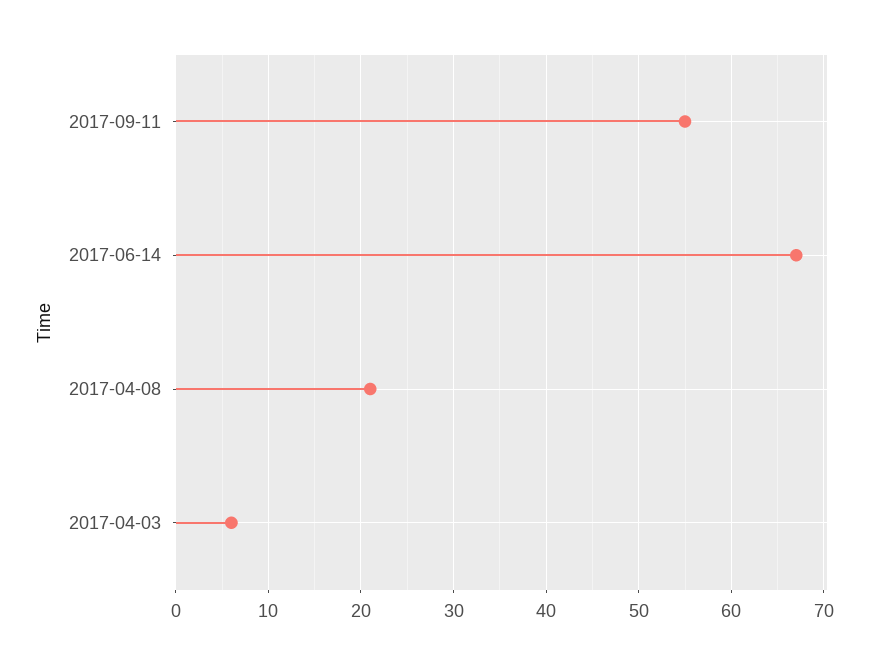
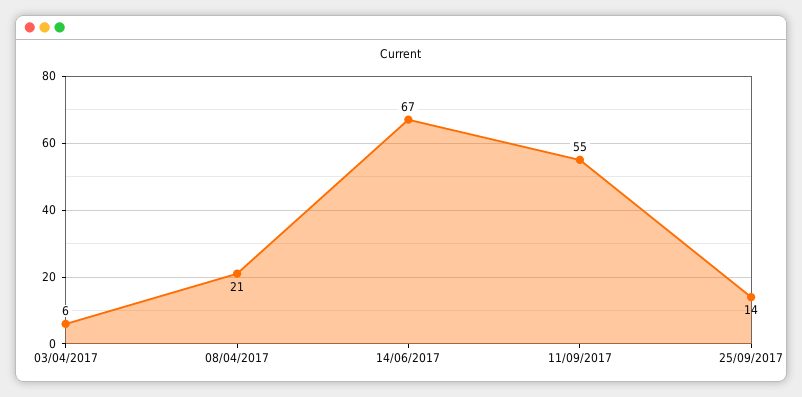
25/09/2017: none -> 14

